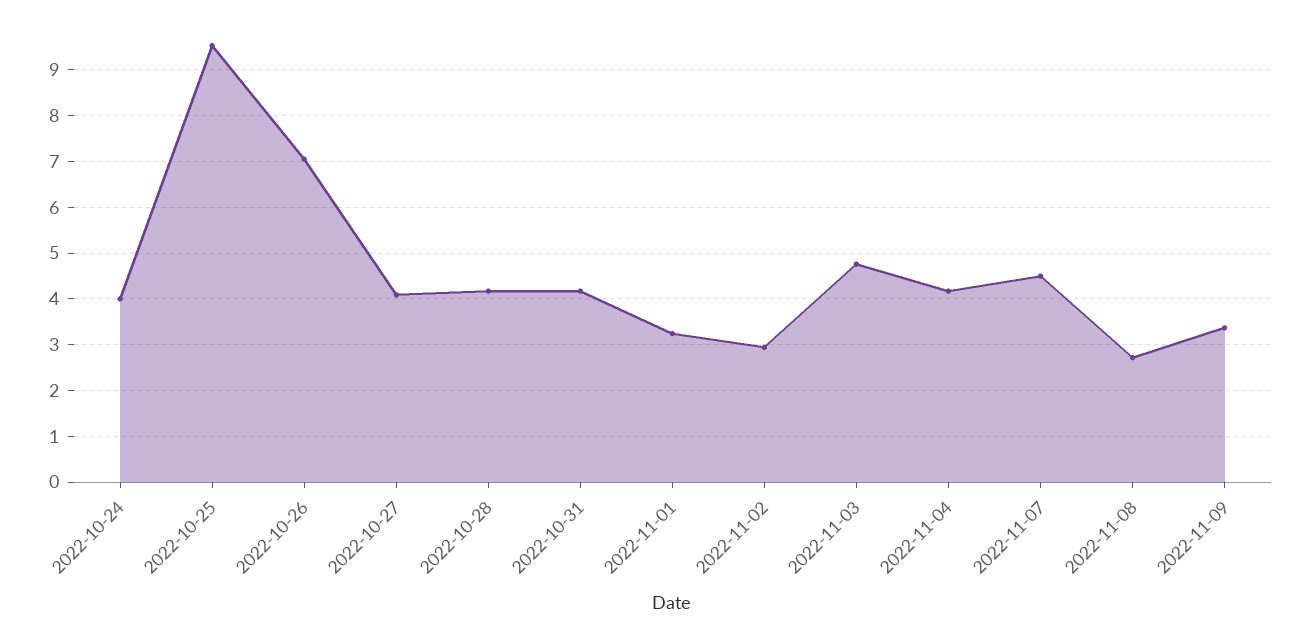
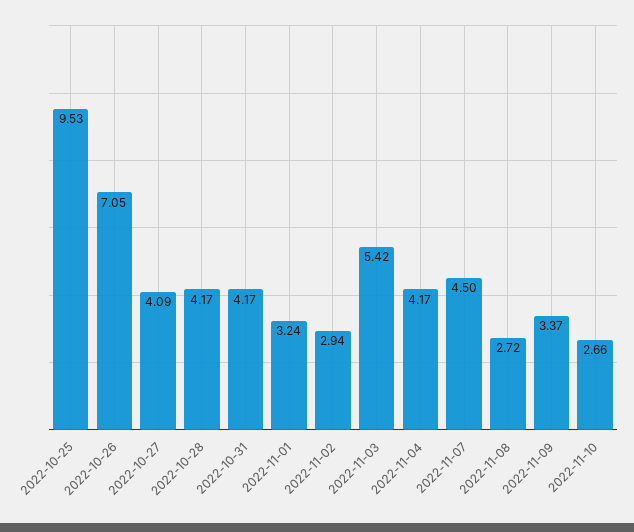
2022-10-24: 4 -> none
2022-11-03: 4.8 -> 5.42
2022-11-10: none -> 2.66

